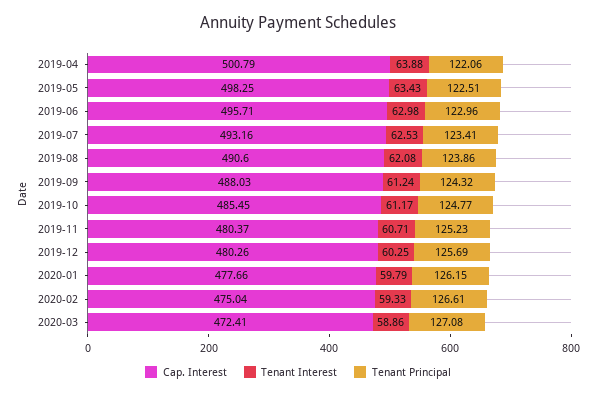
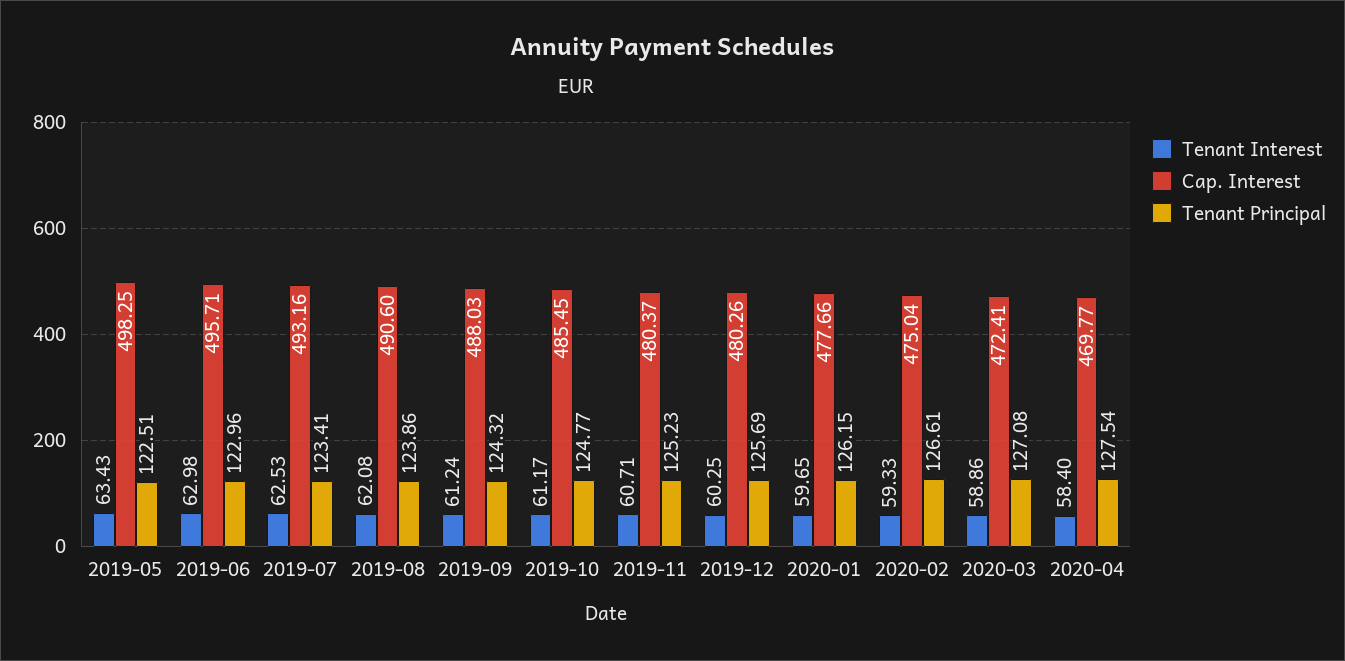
Cap. Interest, 2019-04: 500.79 -> none
Tenant Interest, 2019-04: 63.88 -> none
Tenant Principal, 2019-04: 122.06 -> none
Tenant Interest, 2020-01: 59.79 -> 59.65
Tenant Interest, 2020-04: none -> 58.4
Cap. Interest, 2020-04: none -> 469.77
Tenant Principal, 2020-04: none -> 127.54

